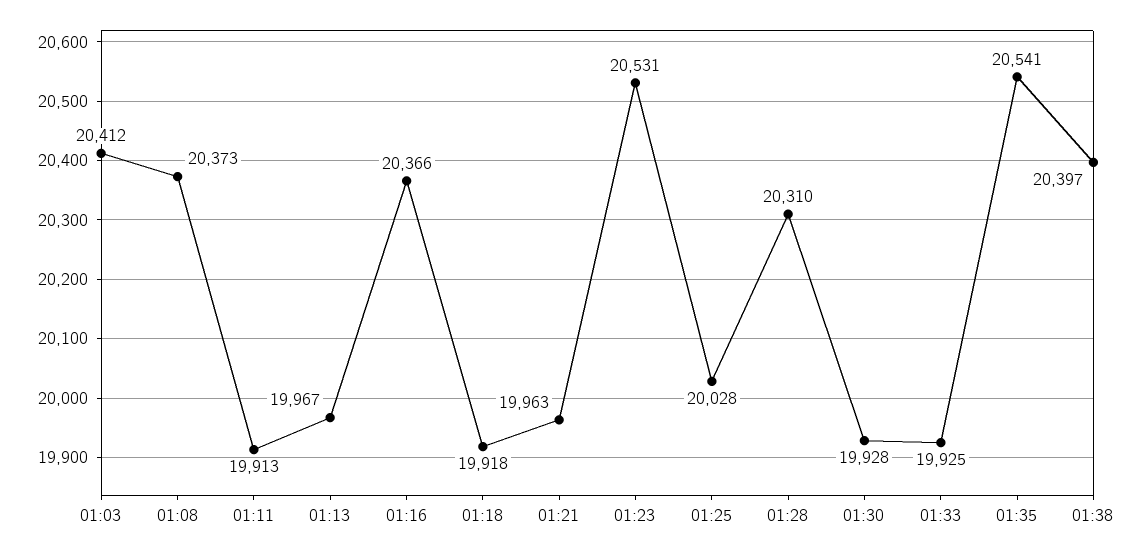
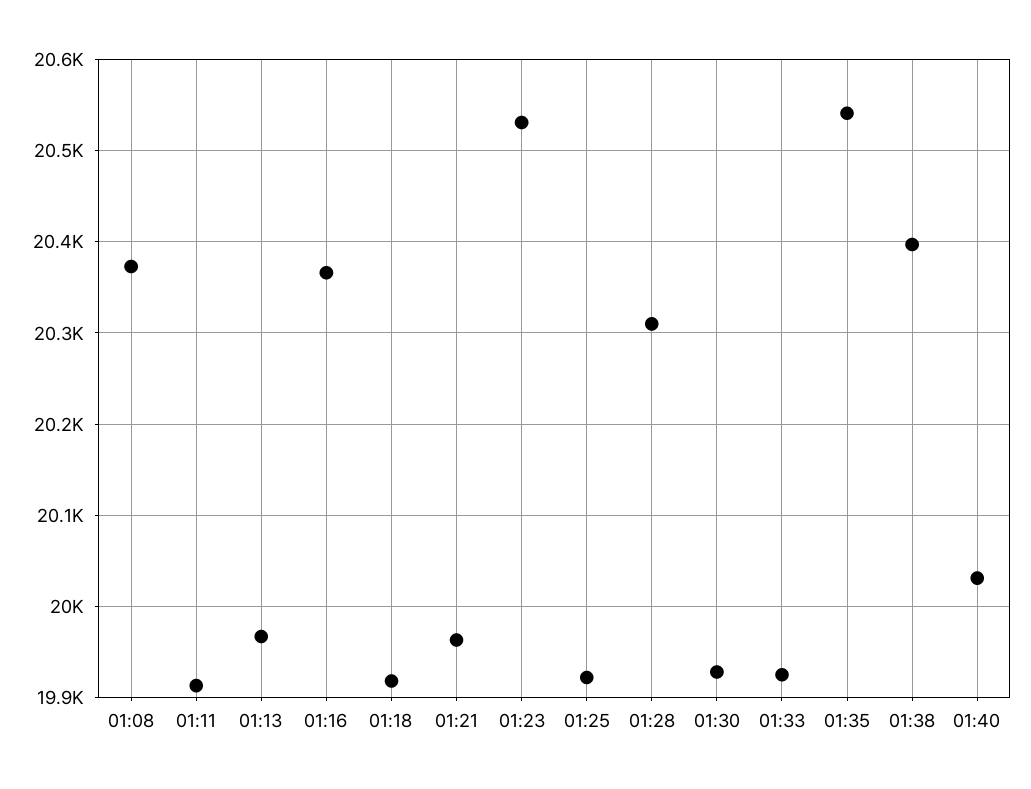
01:03: 20412 -> none
01:25: 20028 -> 19920
01:40: none -> 20030

